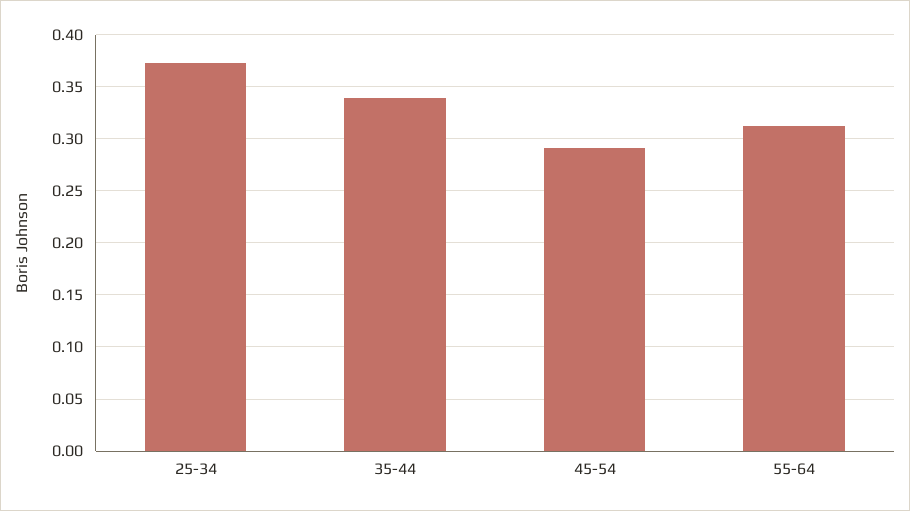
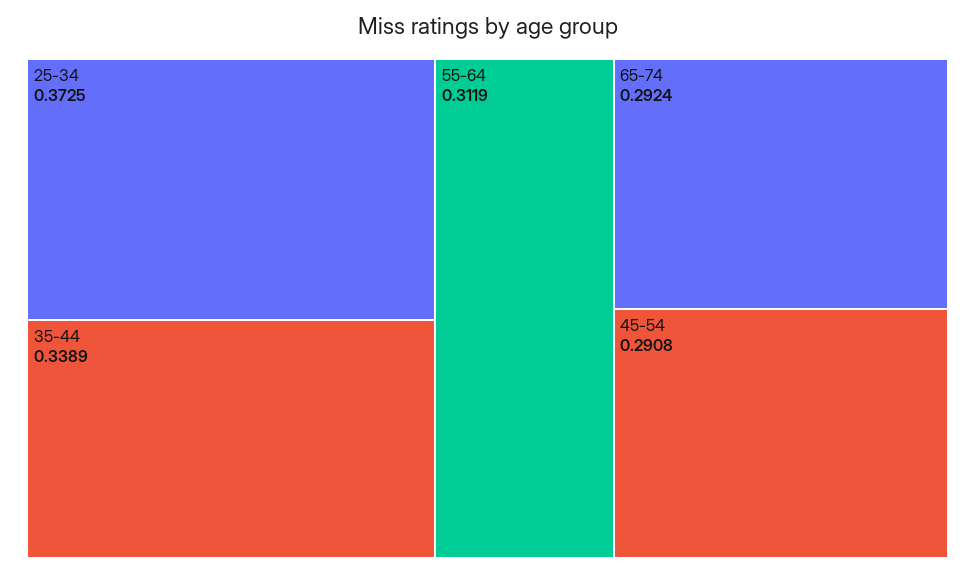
65-74: none -> 0.2924

